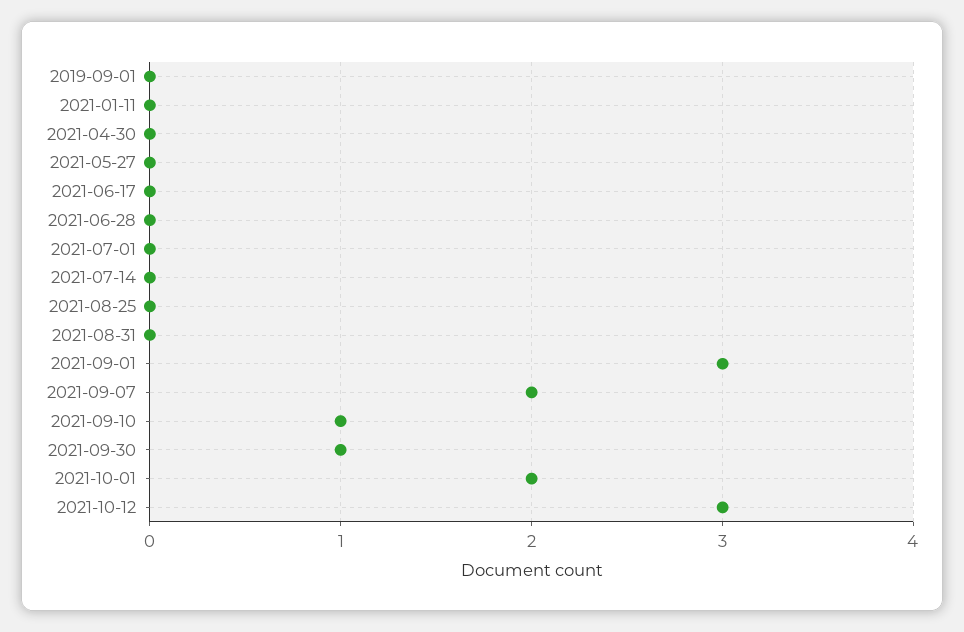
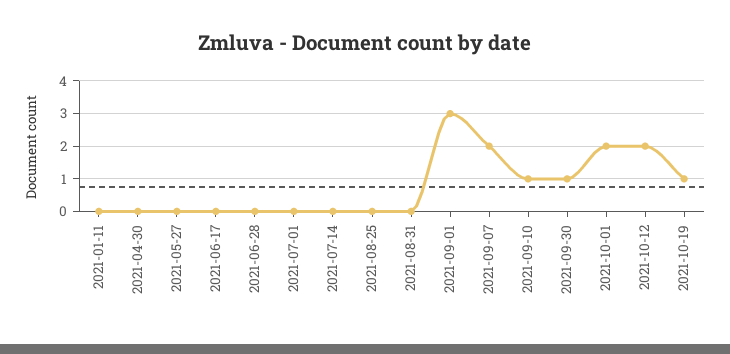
2019-09-01: 0 -> none
2021-10-12: 3 -> 2
2021-10-19: none -> 1

